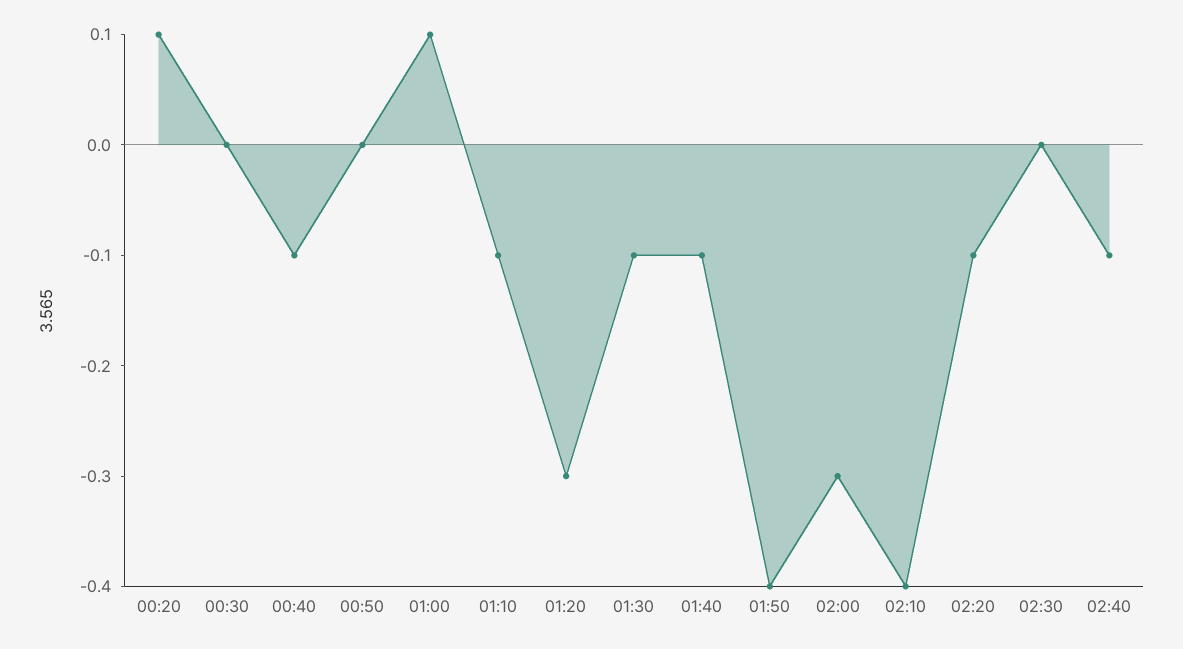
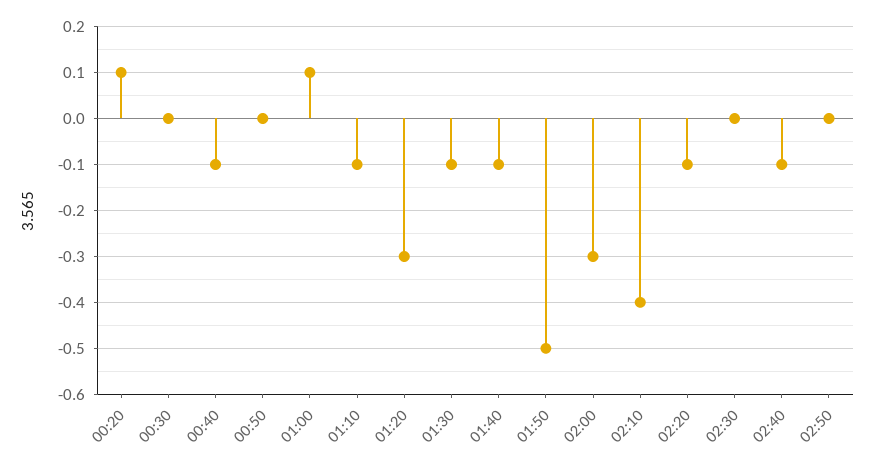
01:50: -0.4 -> -0.5
02:50: none -> 0

